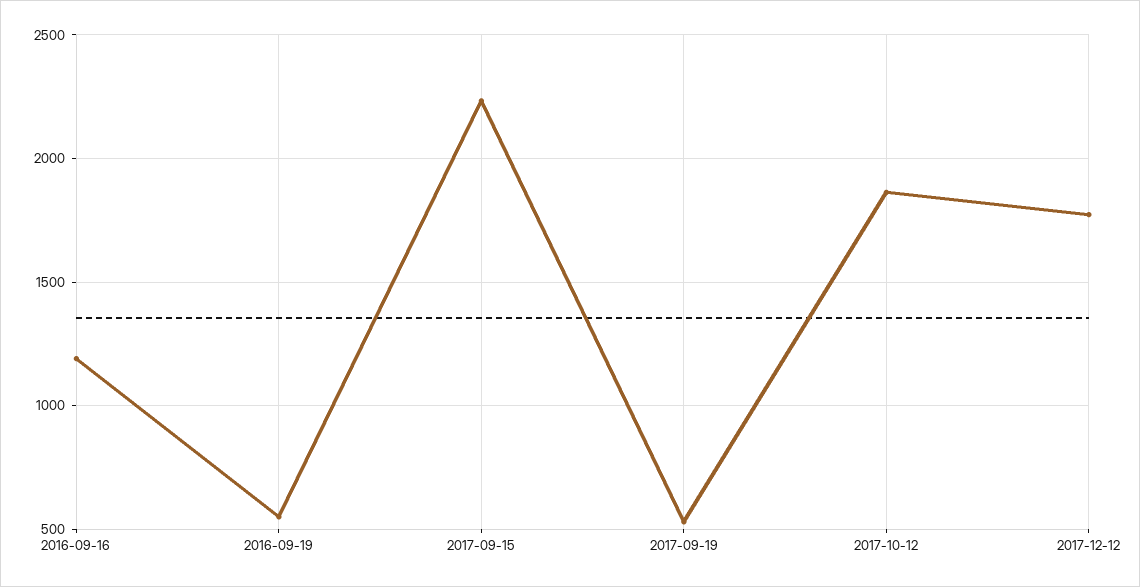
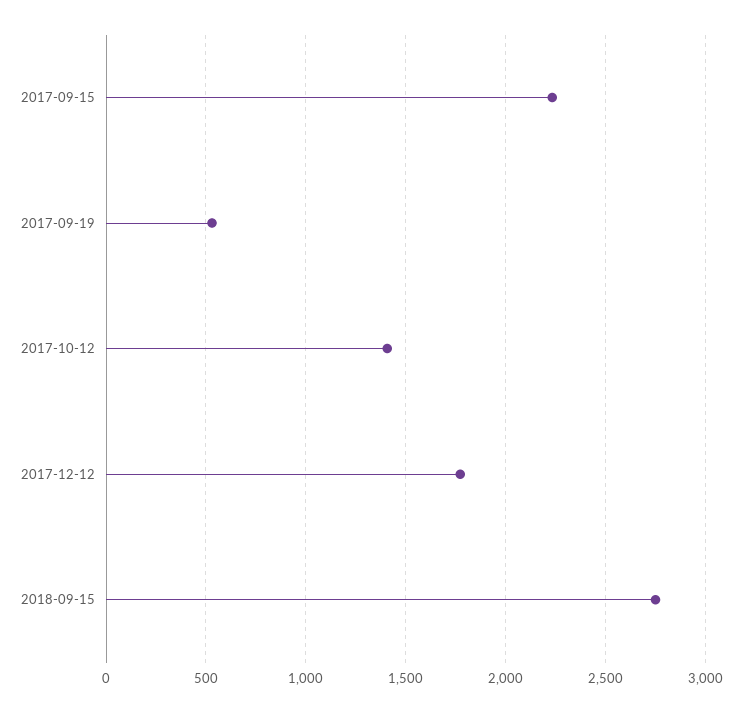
2016-09-16: 1200 -> none
2016-09-19: 550 -> none
2017-10-12: 1850 -> 1400
2018-09-15: none -> 2750

